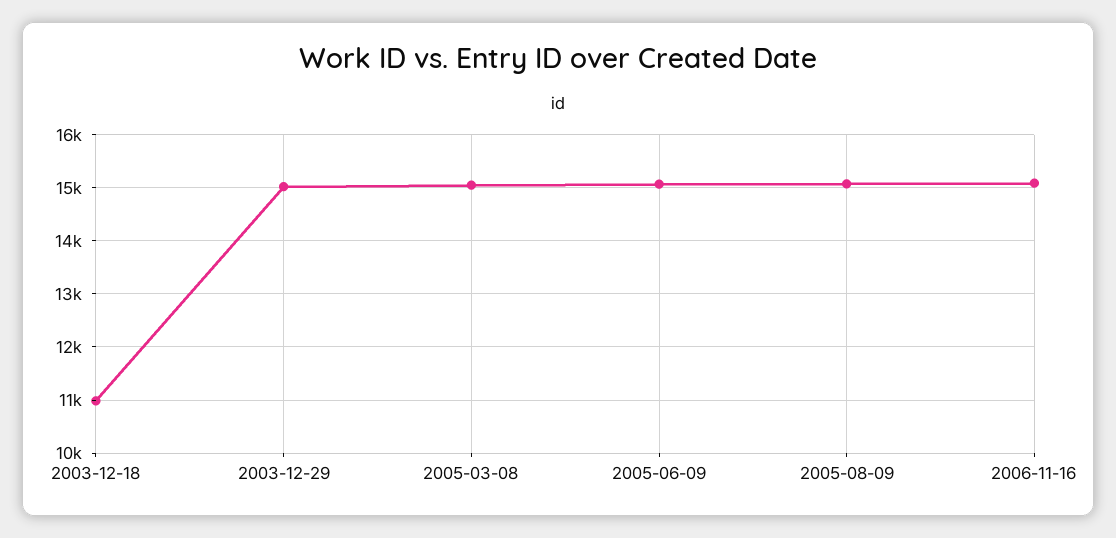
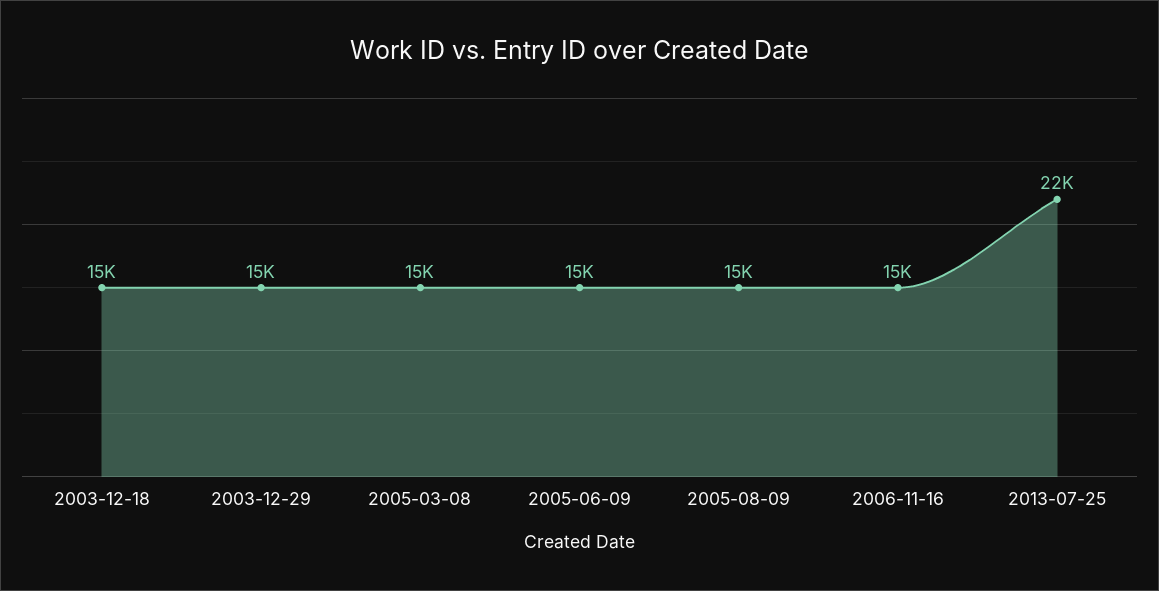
2003-12-18: 11000 -> 15000
2013-07-25: none -> 22000

